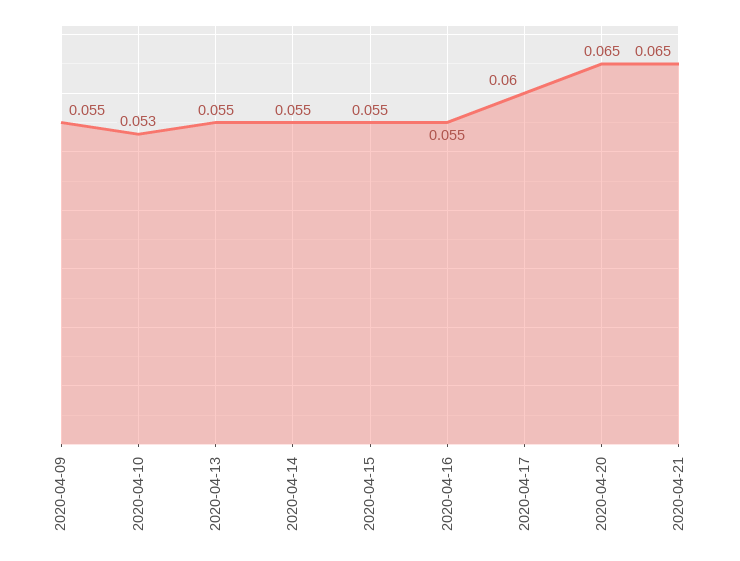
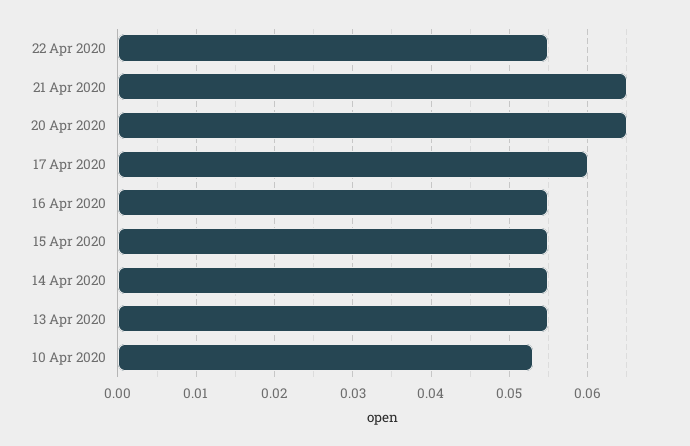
2020-04-09: 0.055 -> none
22 Apr 2020: none -> 0.055

